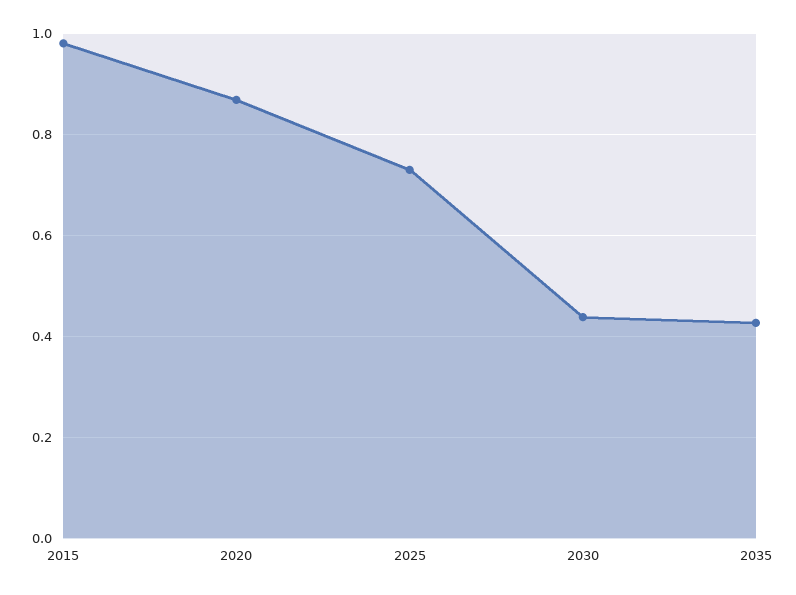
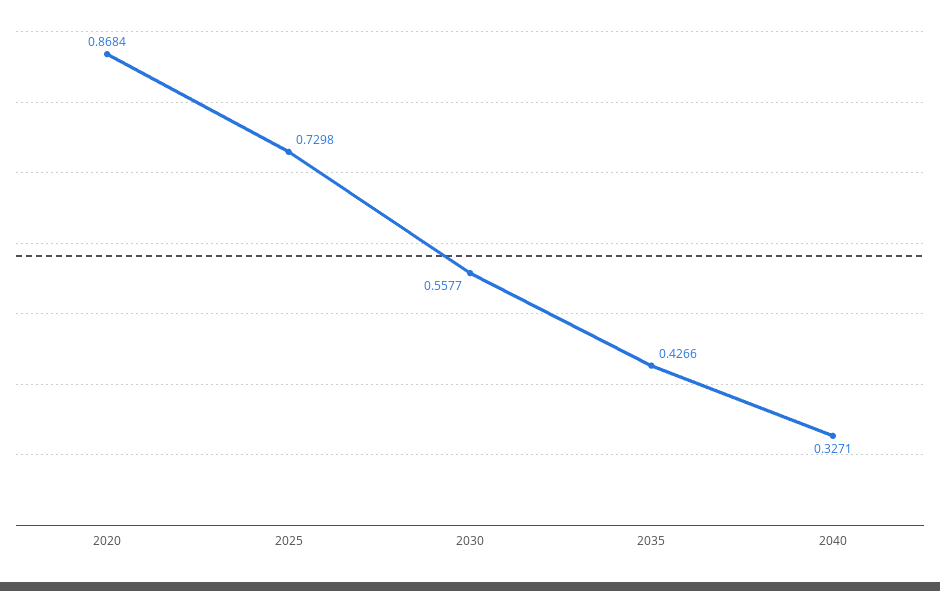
2015: 0.98 -> none
2030: 0.44 -> 0.5577
2040: none -> 0.3271

